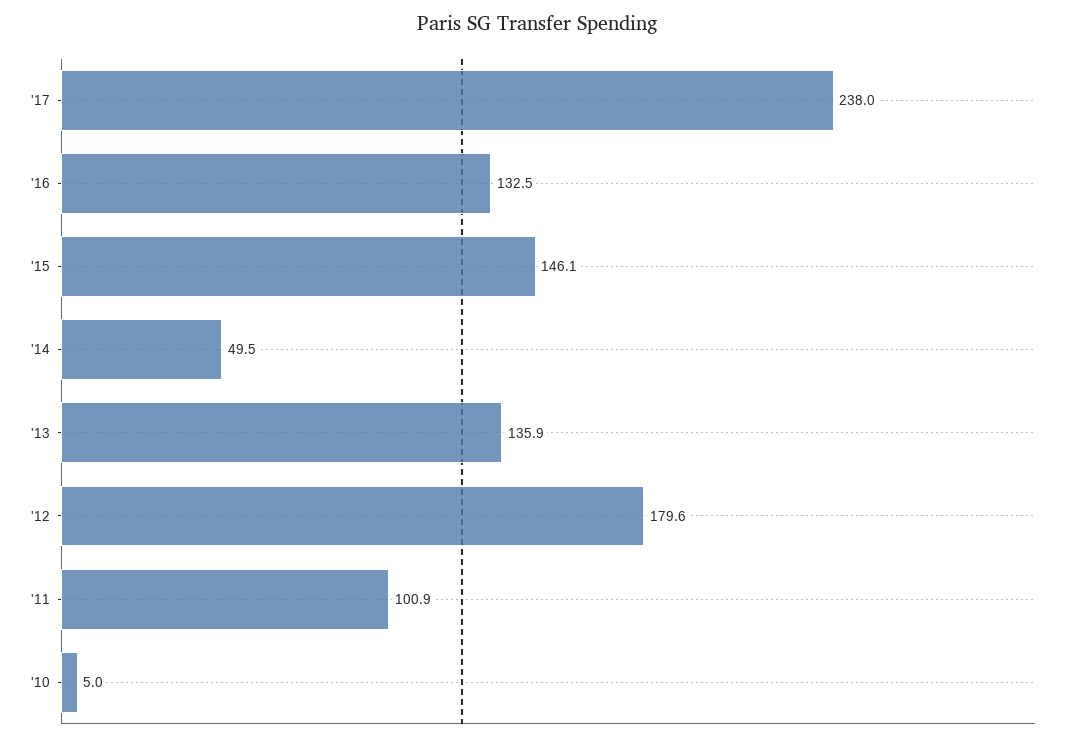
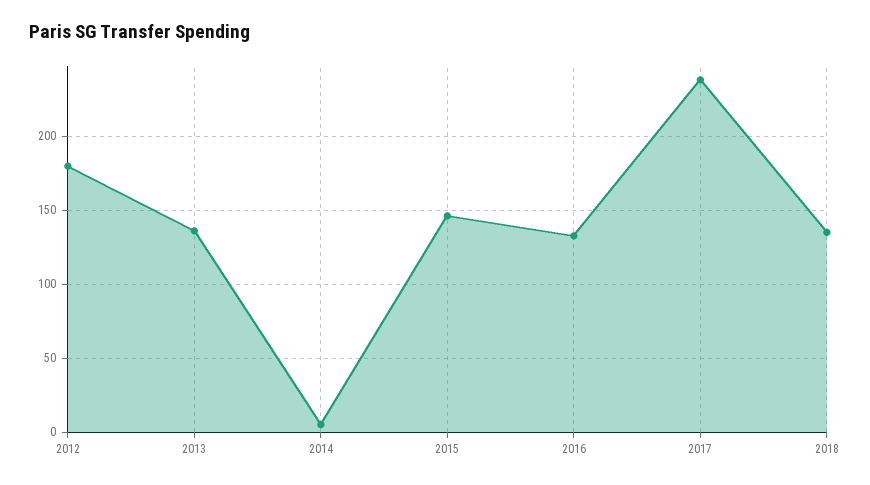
'14: 49.5 -> 5
'11: 100.9 -> none
'10: 5 -> none
2018: none -> 135

